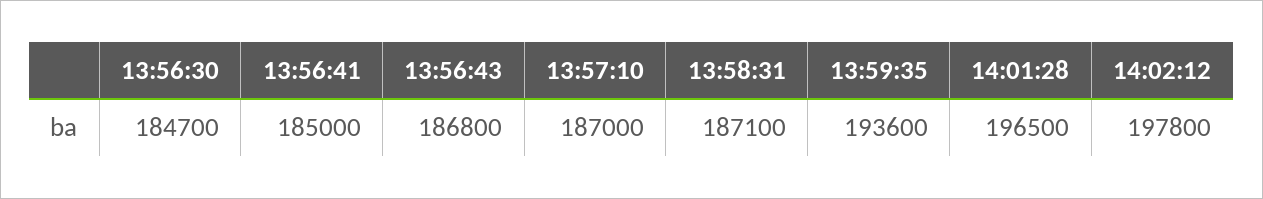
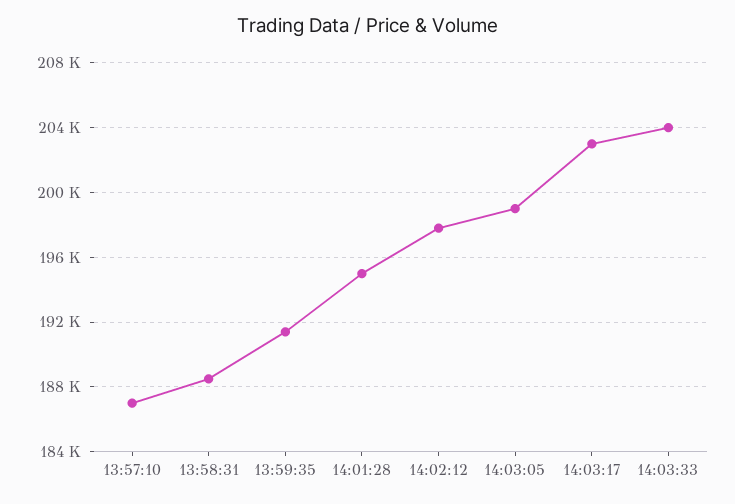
13:56:30: 184700 -> none
13:56:41: 185000 -> none
13:56:43: 186800 -> none
13:58:31: 187100 -> 188500
13:59:35: 193600 -> 191500
14:01:28: 196500 -> 195000
14:03:05: none -> 199000
14:03:17: none -> 203000
14:03:33: none -> 204000

